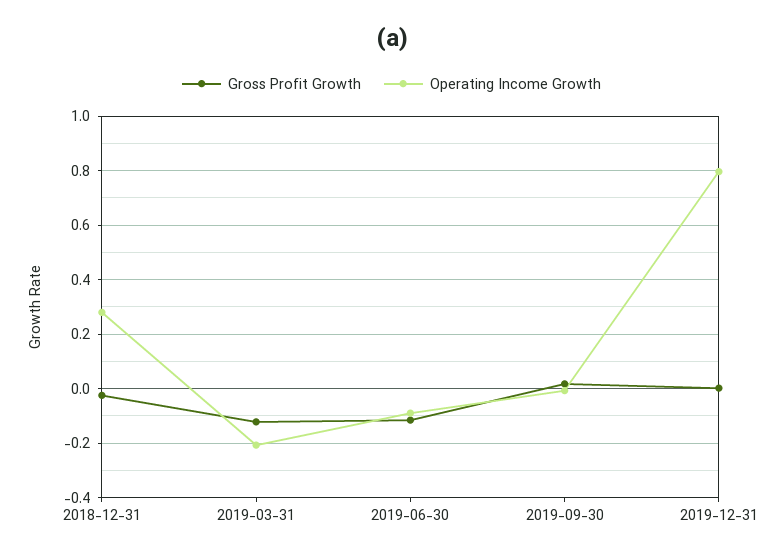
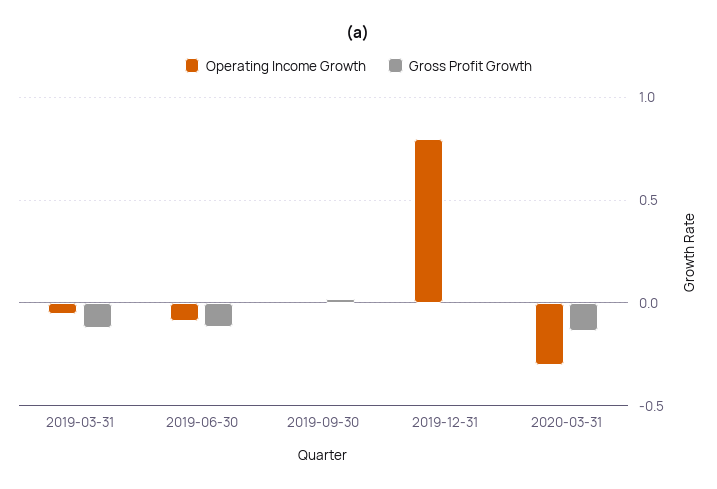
Gross Profit Growth, 2018-12-31: -0.025 -> none
Operating Income Growth, 2018-12-31: 0.275 -> none
Operating Income Growth, 2019-03-31: -0.2 -> -0.05
Operating Income Growth, 2020-03-31: none -> -0.3
Gross Profit Growth, 2020-03-31: none -> -0.15

